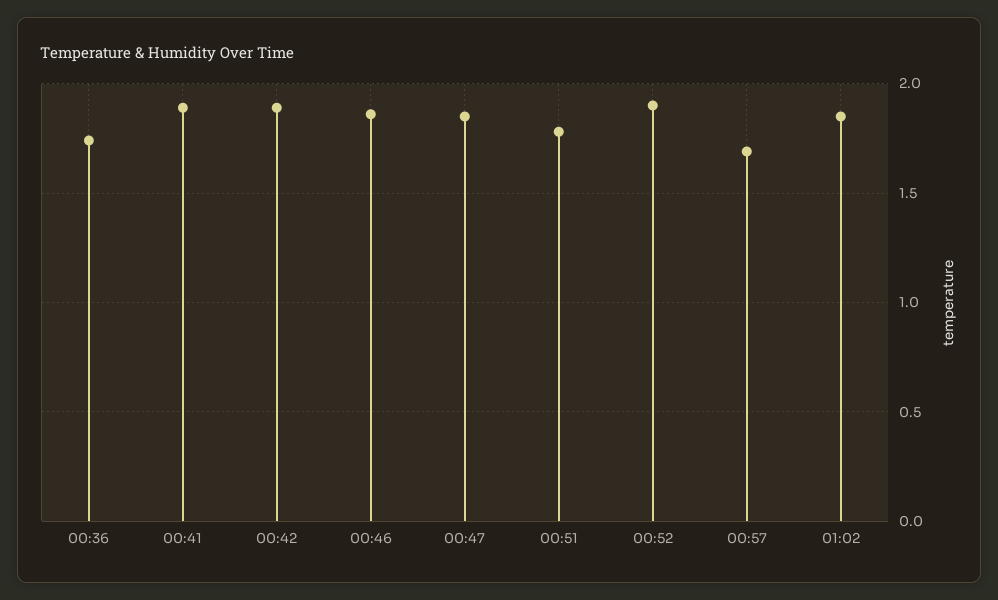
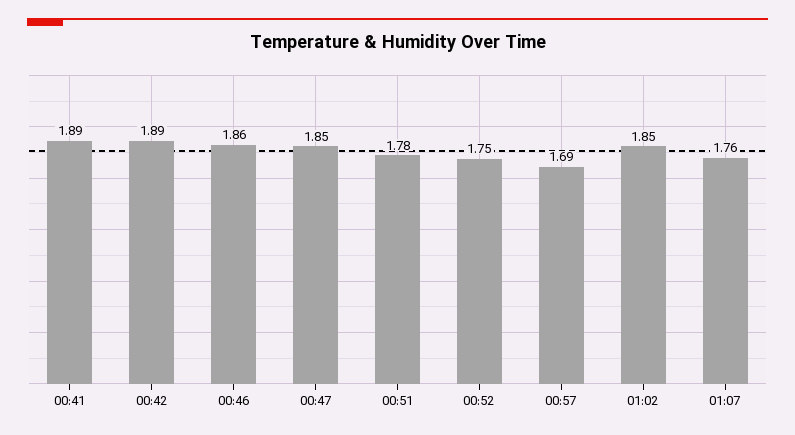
00:36: 1.75 -> none
00:52: 1.9 -> 1.75
01:07: none -> 1.76

